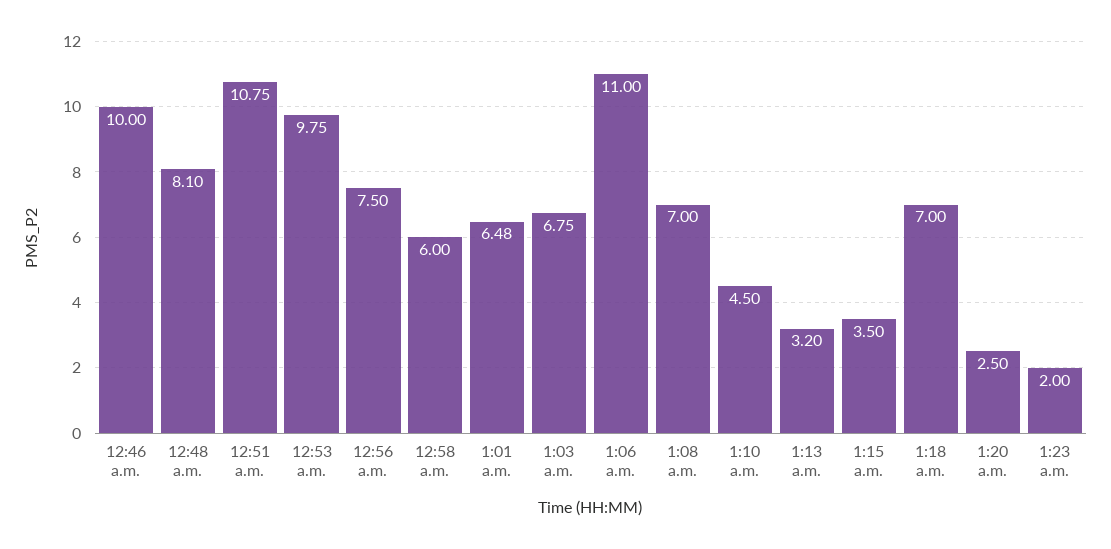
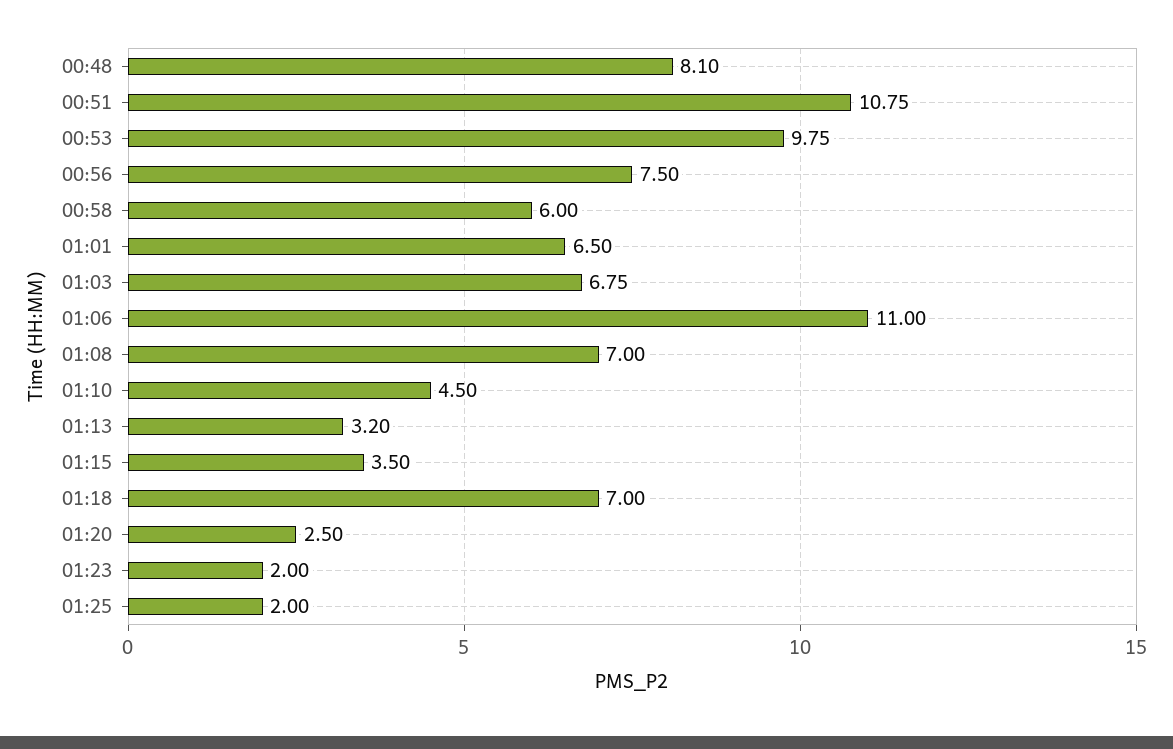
12:46 a.m.: 10 -> none
1:01 a.m.: 6.48 -> 6.5
01:25: none -> 2

